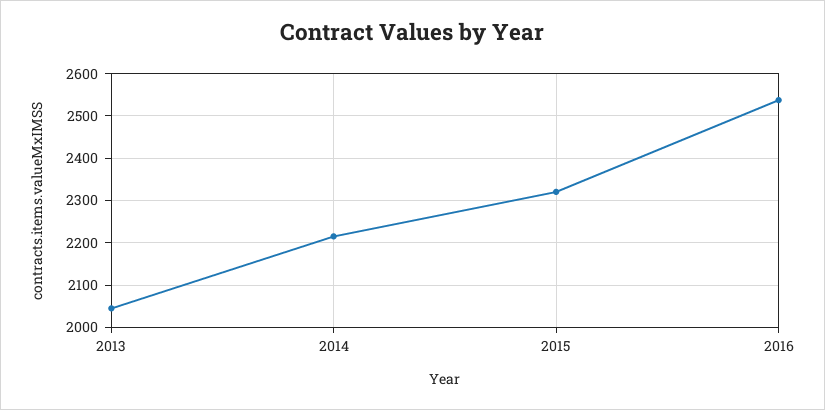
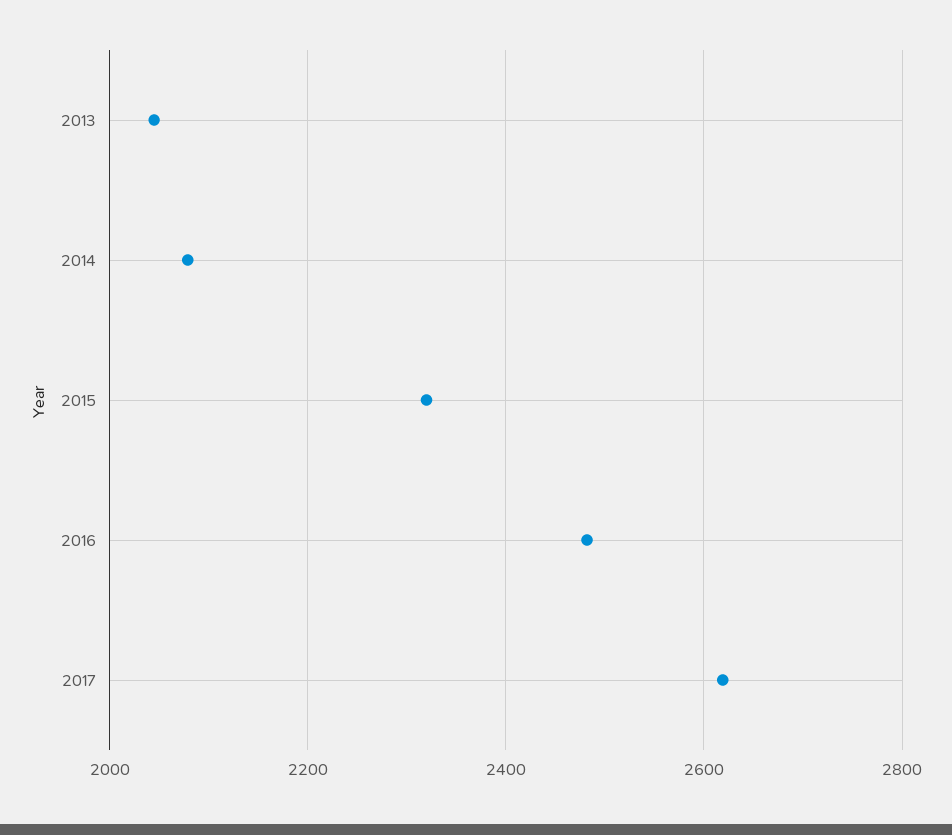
2014: 2220 -> 2080
2016: 2540 -> 2480
2017: none -> 2620

